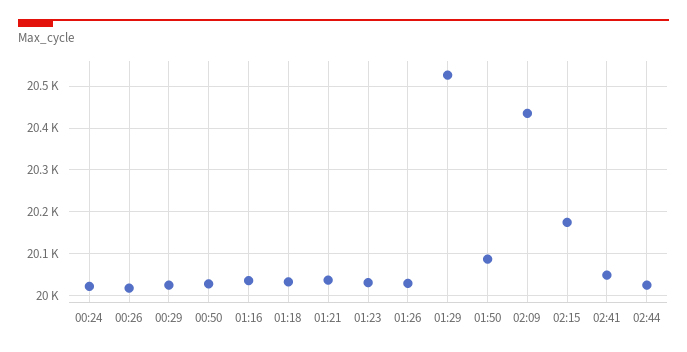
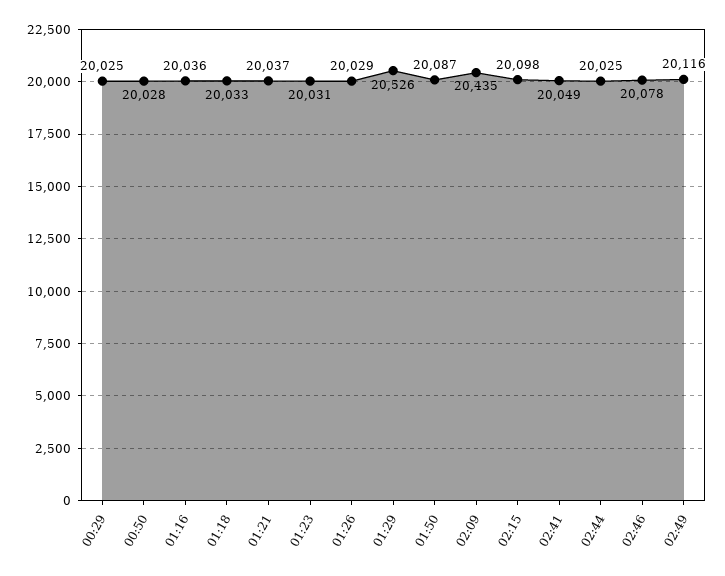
00:24: 20020 -> none
00:26: 20020 -> none
02:15: 20180 -> 20098
02:46: none -> 20078
02:49: none -> 20116

